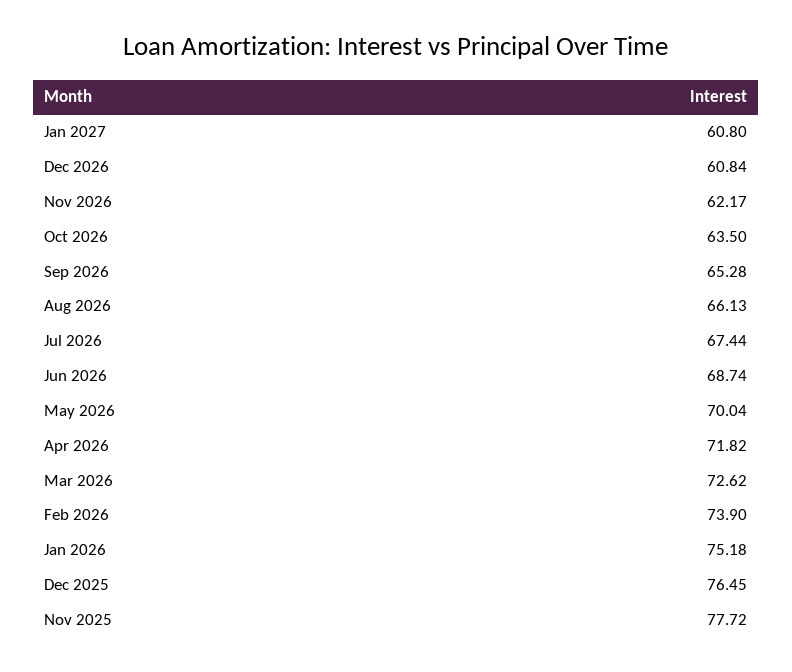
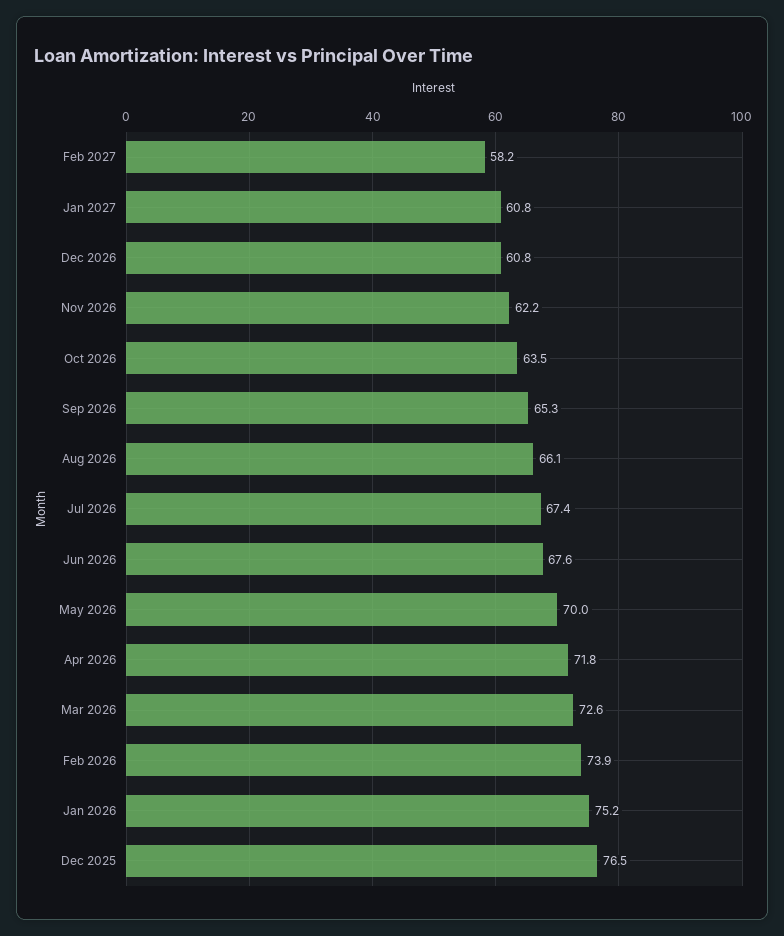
Jun 2026: 68.74 -> 67.6
Nov 2025: 77.72 -> none
Feb 2027: none -> 58.2

